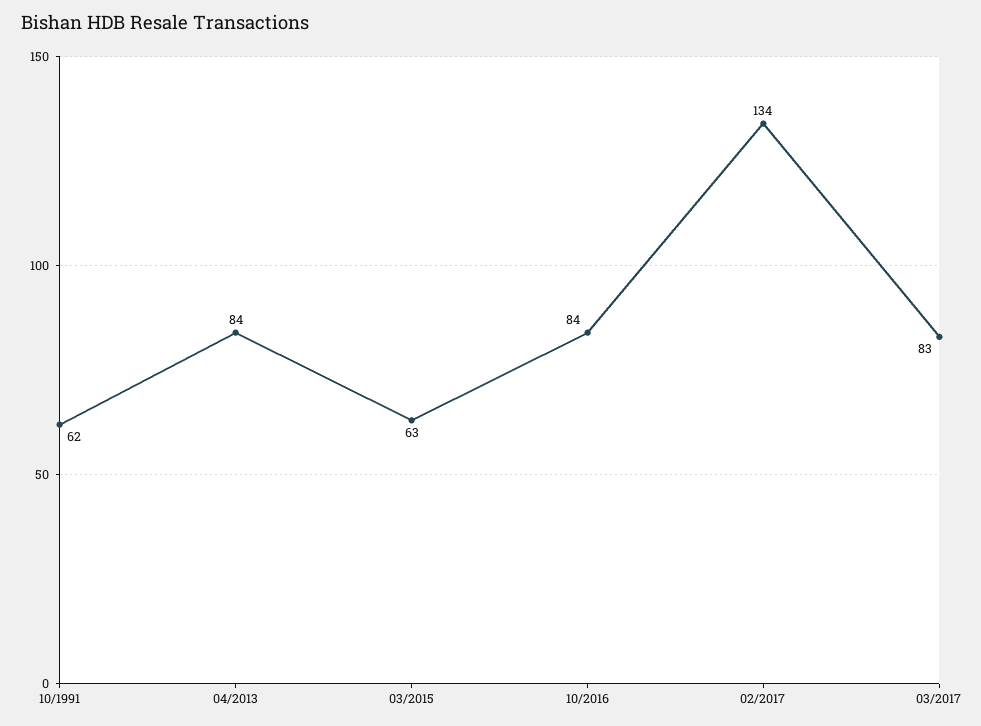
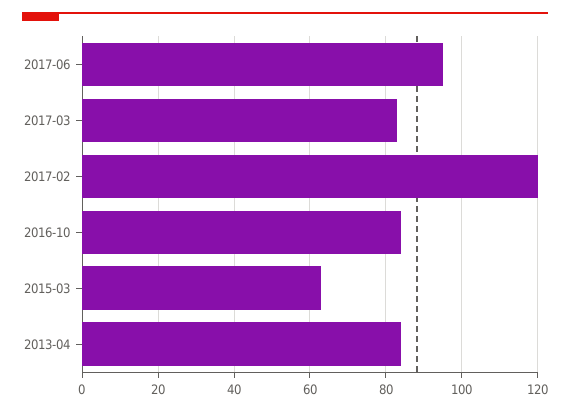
10/1991: 62 -> none
02/2017: 134 -> 120
2017-06: none -> 95

